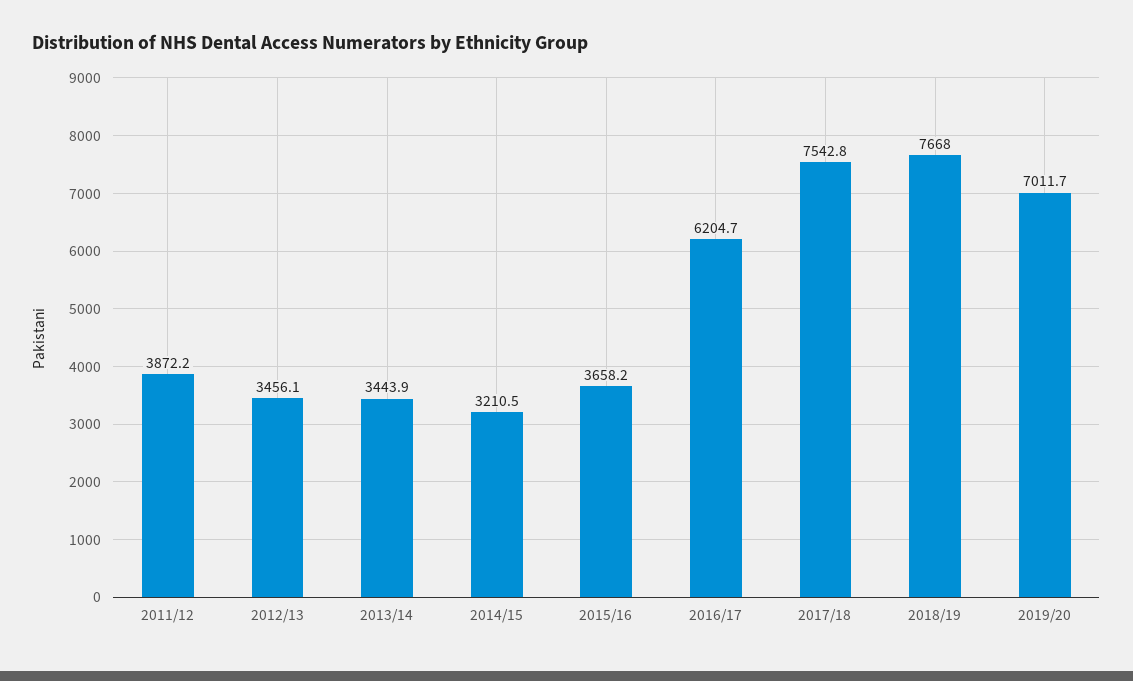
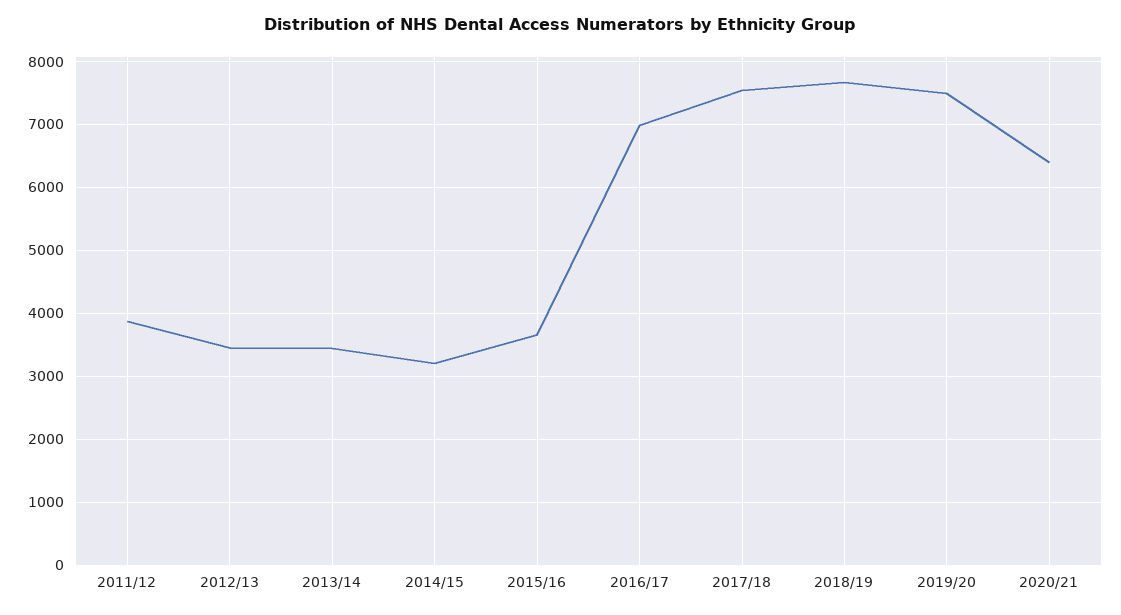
2016/17: 6204.7 -> 7000
2019/20: 7011.7 -> 7500
2020/21: none -> 6400

